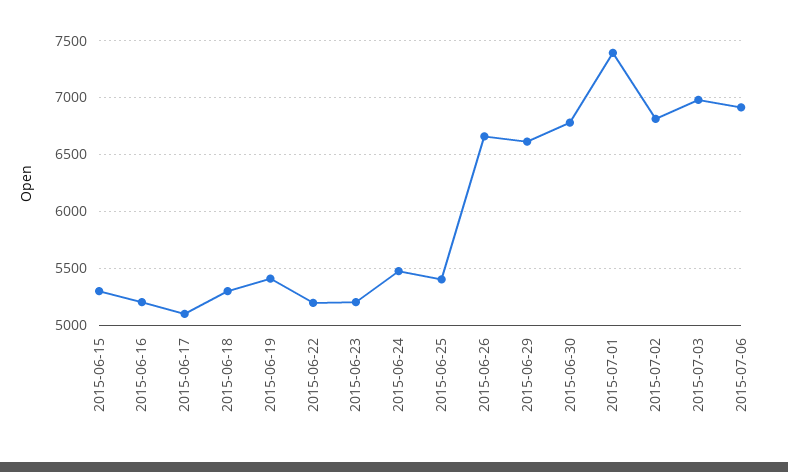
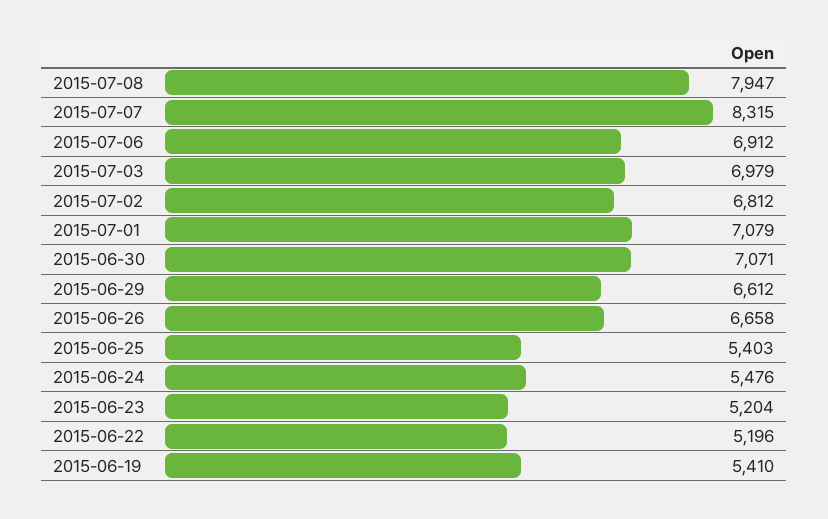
2015-06-15: 5300 -> none
2015-06-16: 5200 -> none
2015-06-17: 5100 -> none
2015-06-18: 5300 -> none
2015-06-30: 6800 -> 7071
2015-07-01: 7400 -> 7079
2015-07-08: none -> 7947
2015-07-07: none -> 8315

